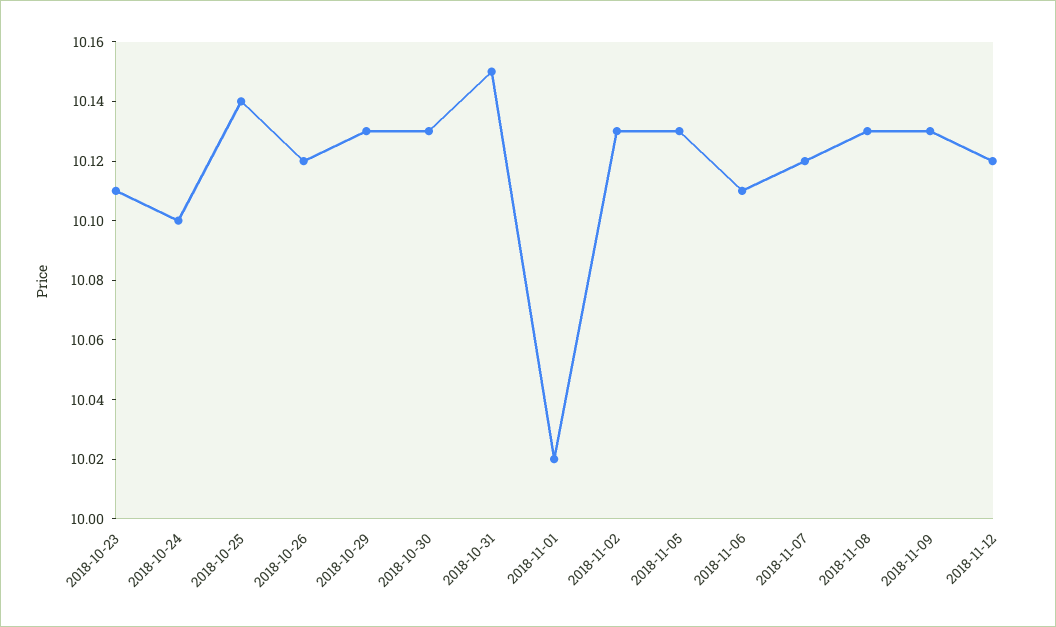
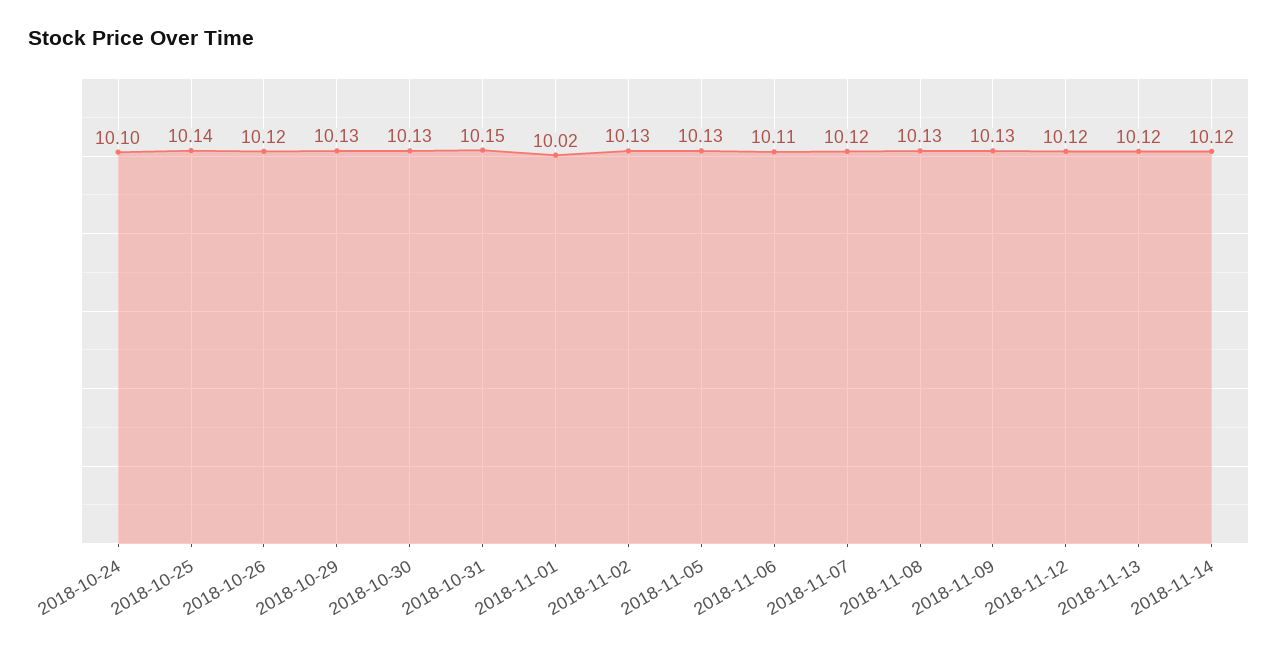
2018-10-23: 10.11 -> none
2018-11-13: none -> 10.12
2018-11-14: none -> 10.12

